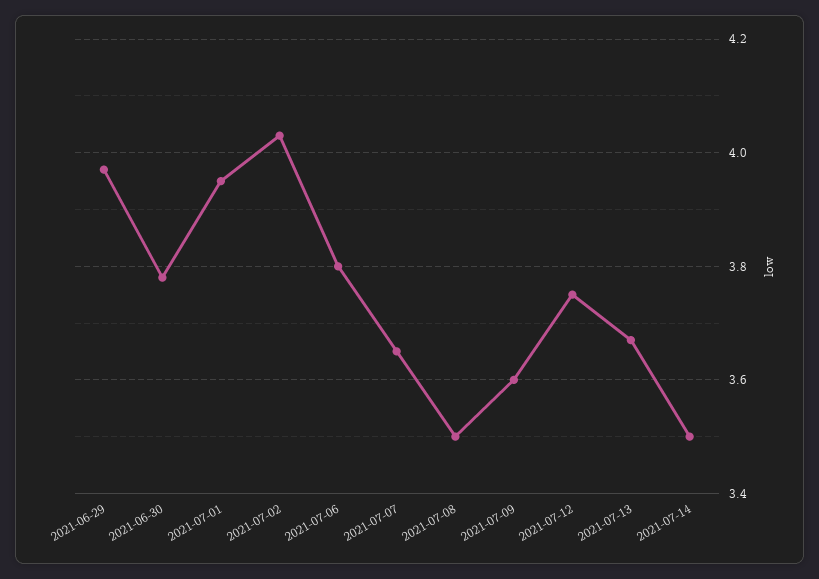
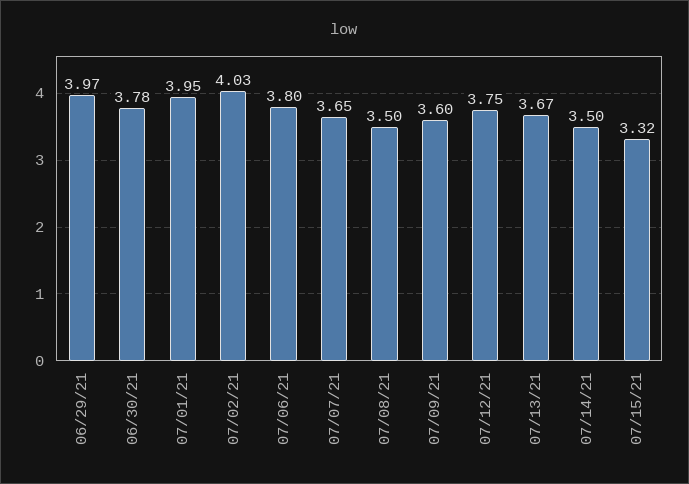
07/15/21: none -> 3.32

